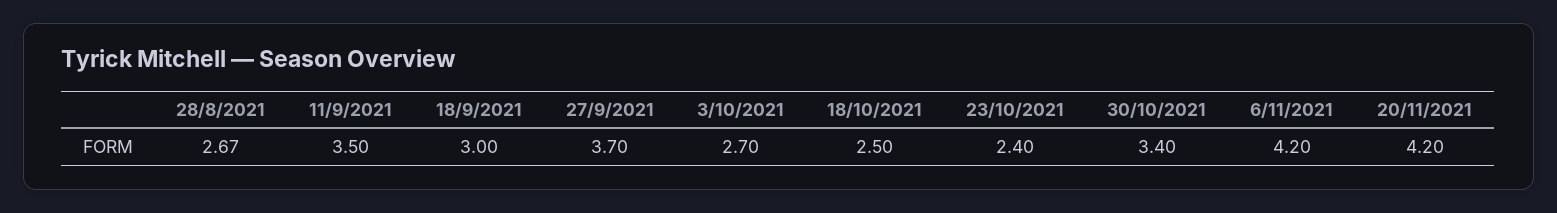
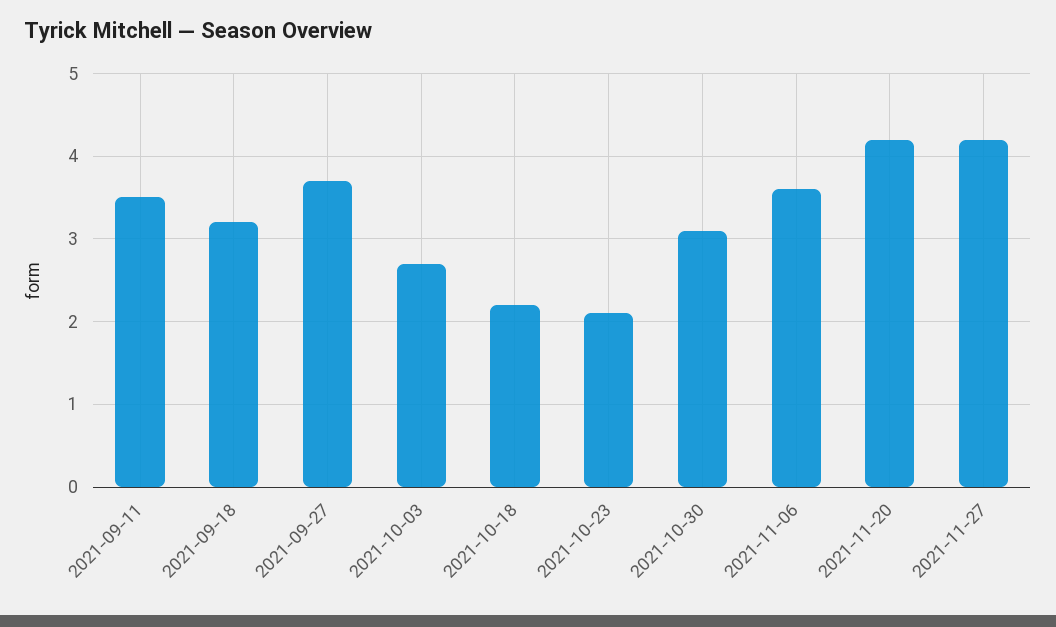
28/8/2021: 2.67 -> none
18/9/2021: 3 -> 3.2
18/10/2021: 2.5 -> 2.2
23/10/2021: 2.4 -> 2.1
30/10/2021: 3.4 -> 3.1
6/11/2021: 4.2 -> 3.6
2021-11-27: none -> 4.2

